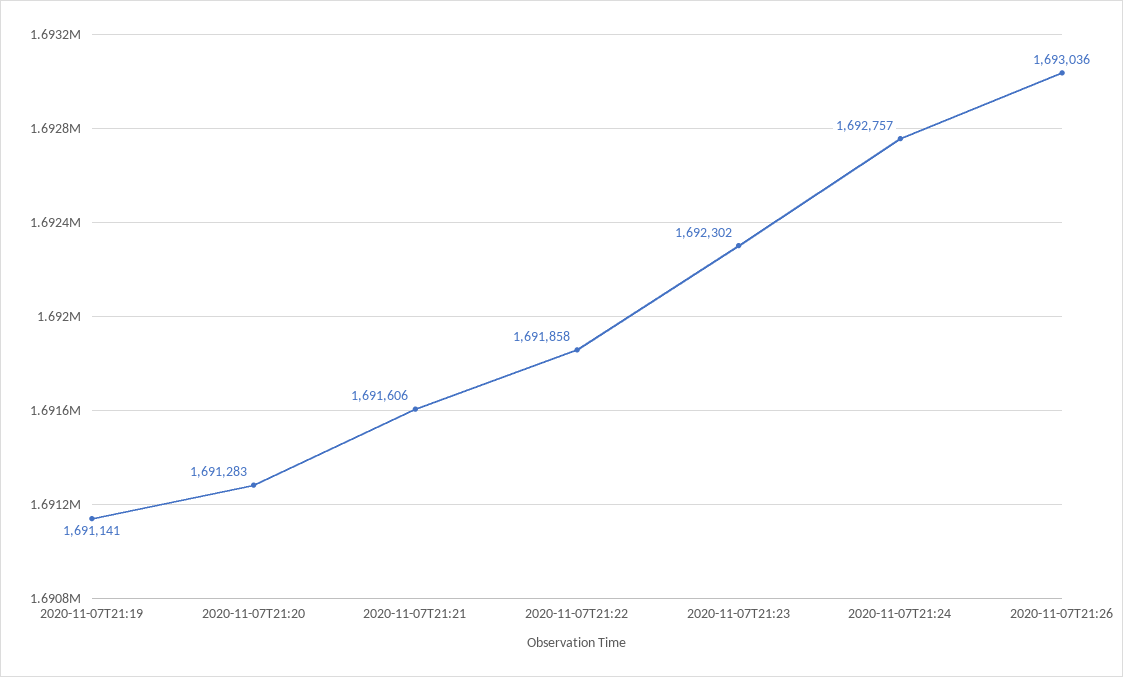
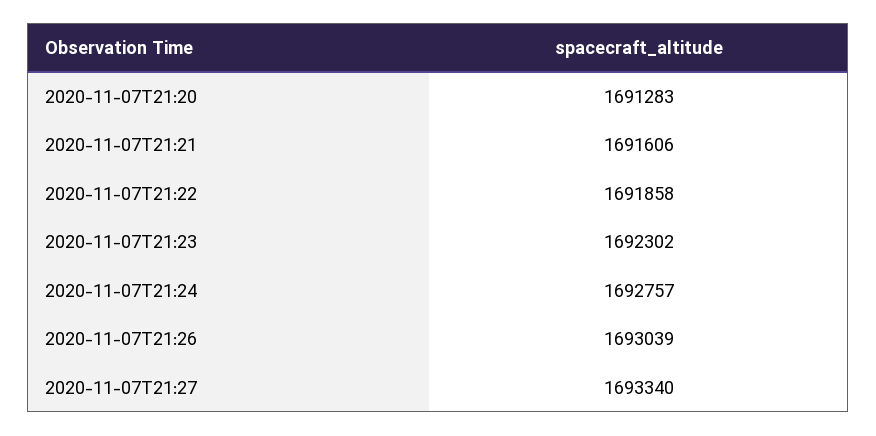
2020-11-07T21:19: 1691141 -> none
2020-11-07T21:26: 1693036 -> 1693039
2020-11-07T21:27: none -> 1693340

